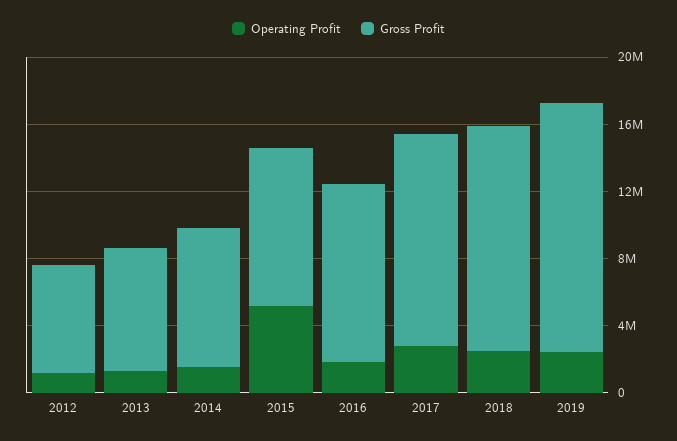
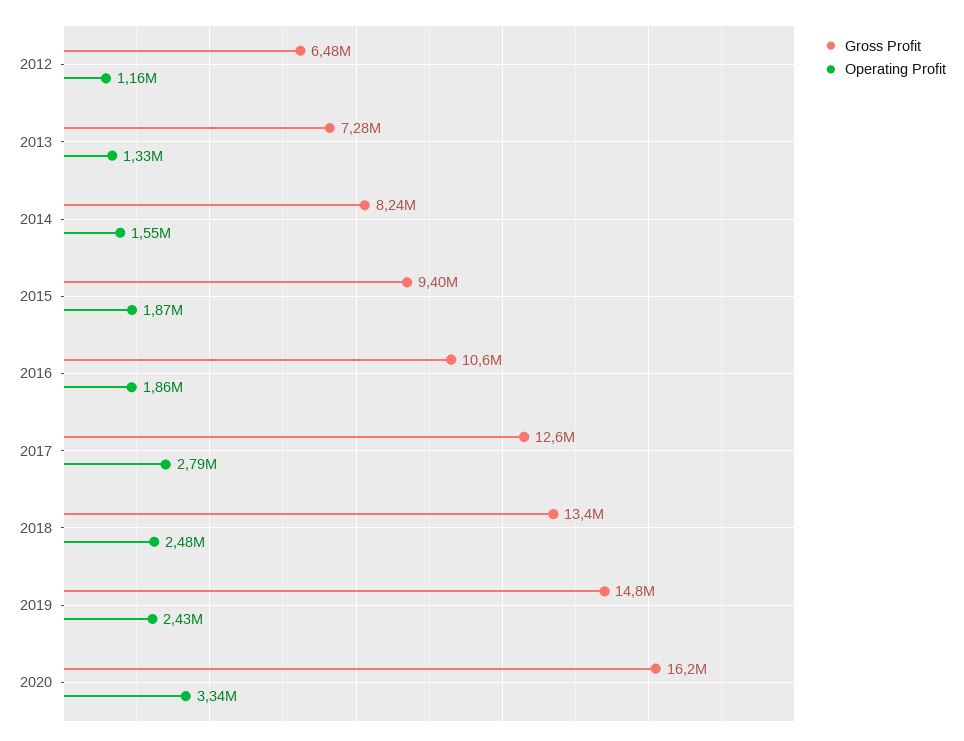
Operating Profit, 2015: 5000000 -> 1870000
Gross Profit, 2020: none -> 16200000
Operating Profit, 2020: none -> 3340000

